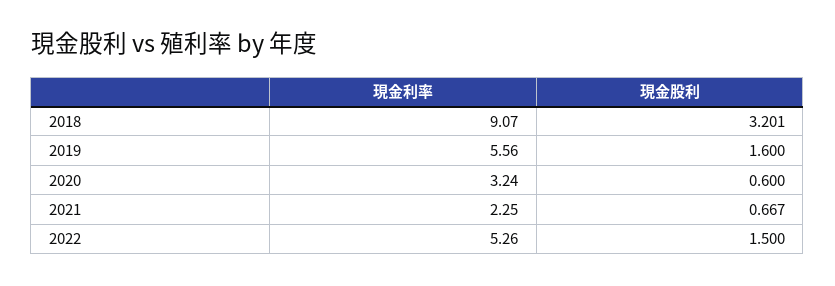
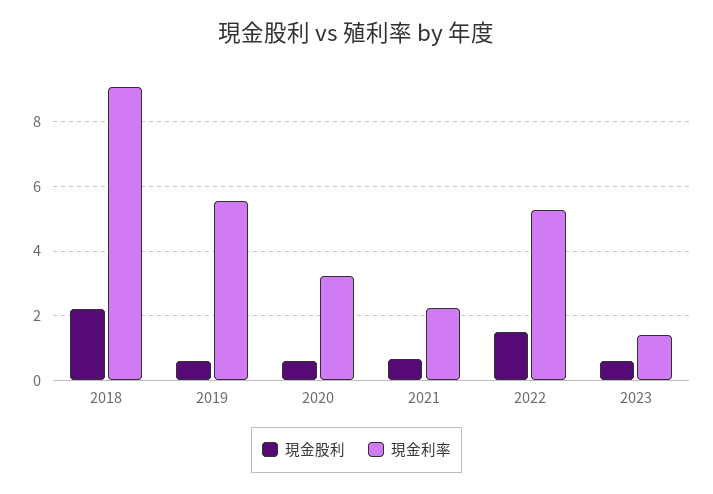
現金股利, 2018: 3.201 -> 2.2
現金股利, 2019: 1.6 -> 0.6
現金股利, 2023: none -> 0.6
現金利率, 2023: none -> 1.4

